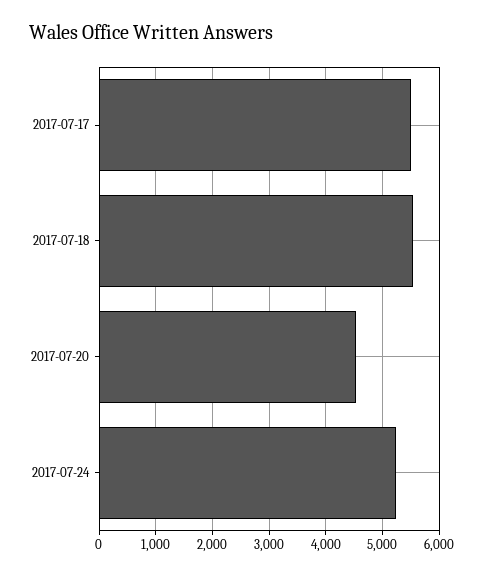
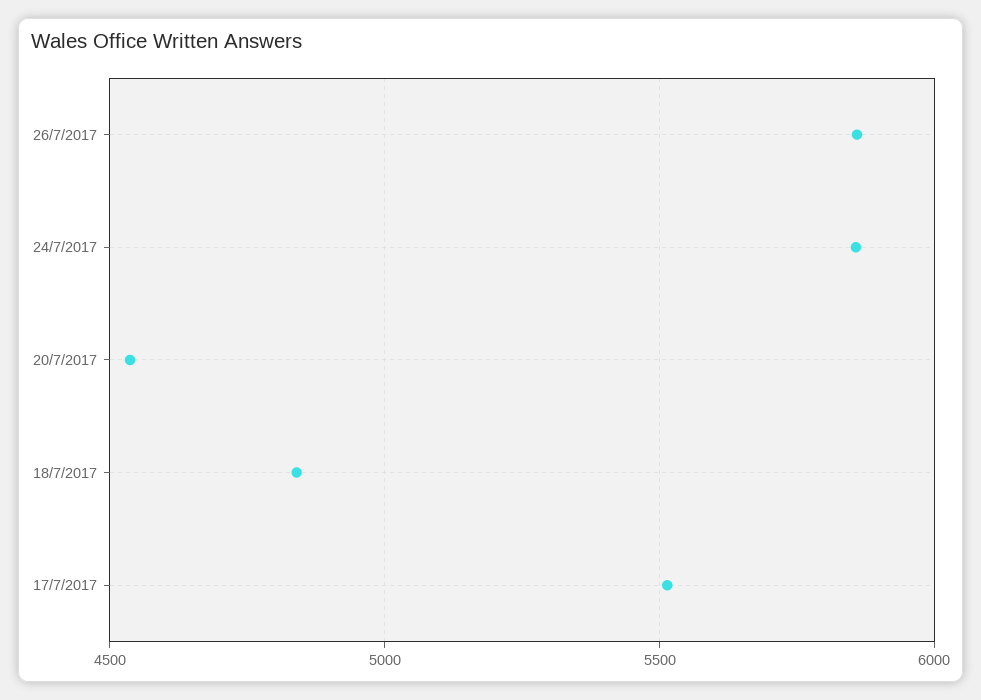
2017-07-18: 5600 -> 4850
2017-07-24: 5200 -> 5850
26/7/2017: none -> 5850

